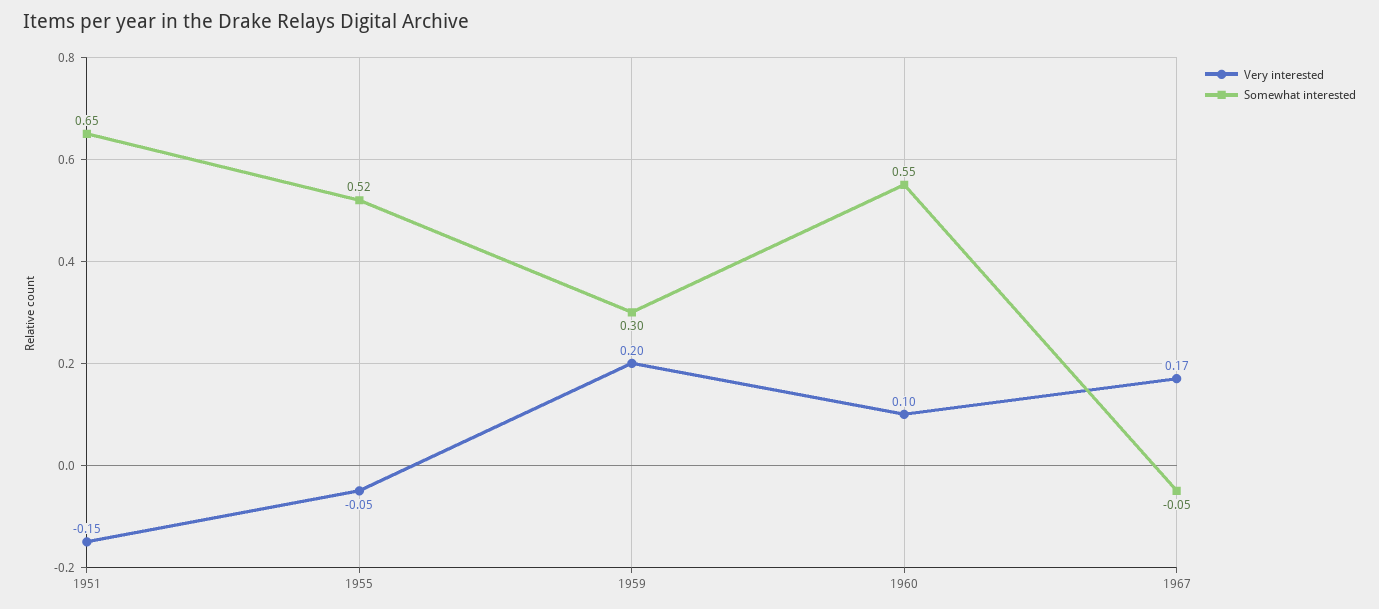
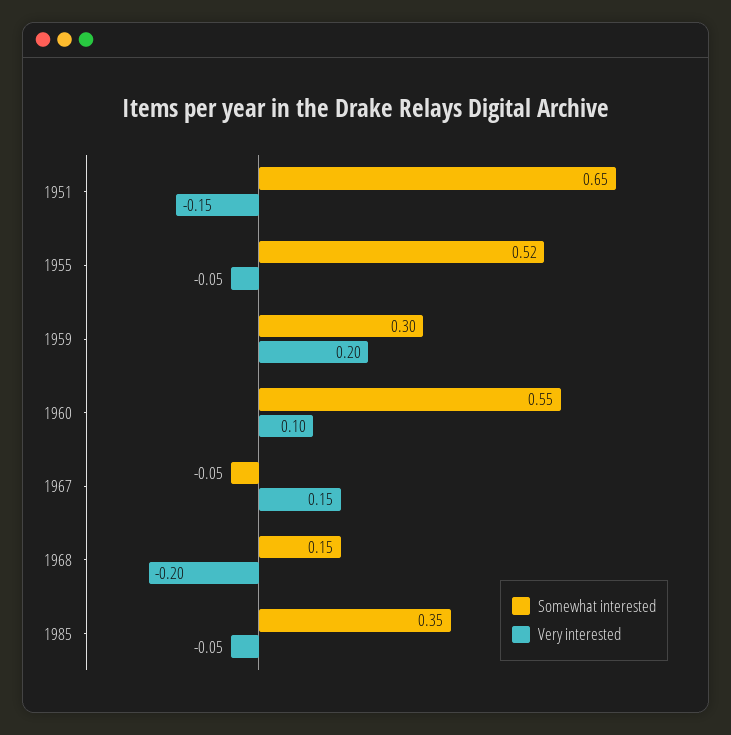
Very interested, 1967: 0.17 -> 0.15
Somewhat interested, 1968: none -> 0.15
Very interested, 1968: none -> -0.2
Somewhat interested, 1985: none -> 0.35
Very interested, 1985: none -> -0.05

